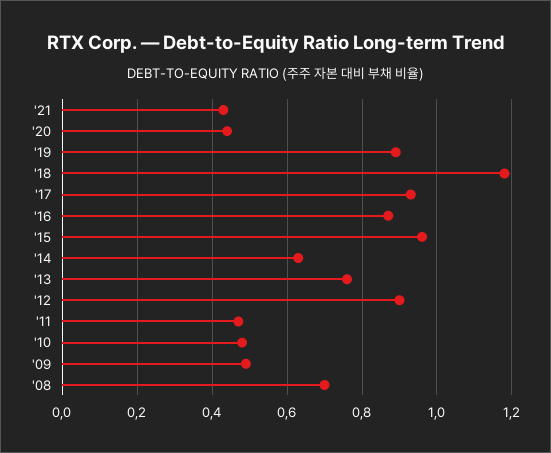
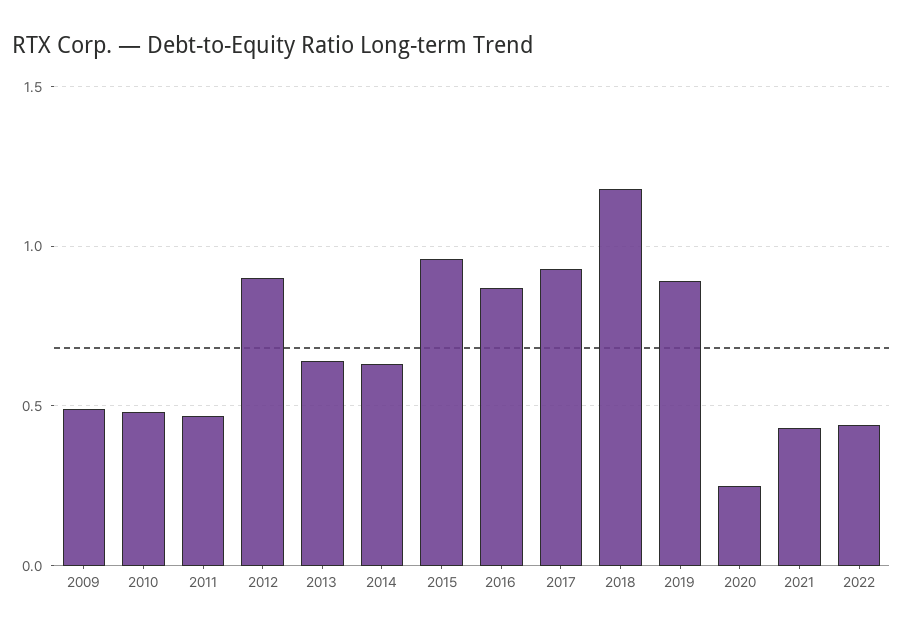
'20: 0.45 -> 0.25
'13: 0.75 -> 0.65
'08: 0.7 -> none
2022: none -> 0.45

